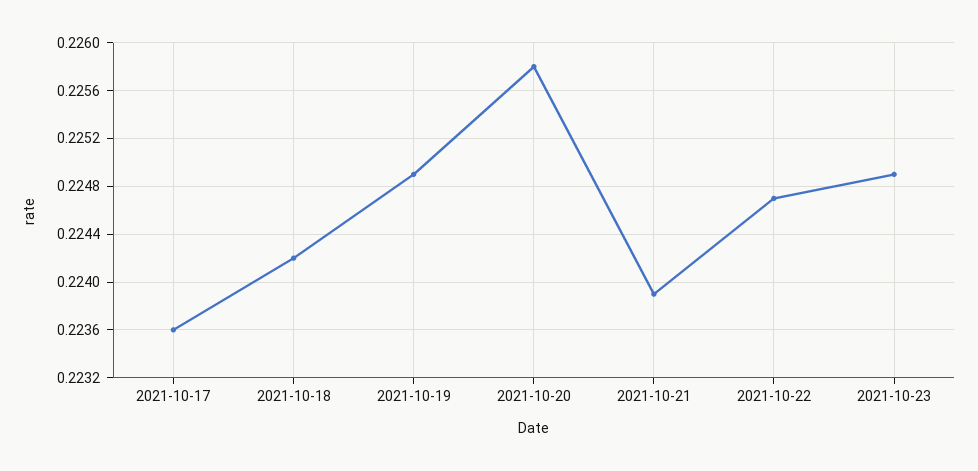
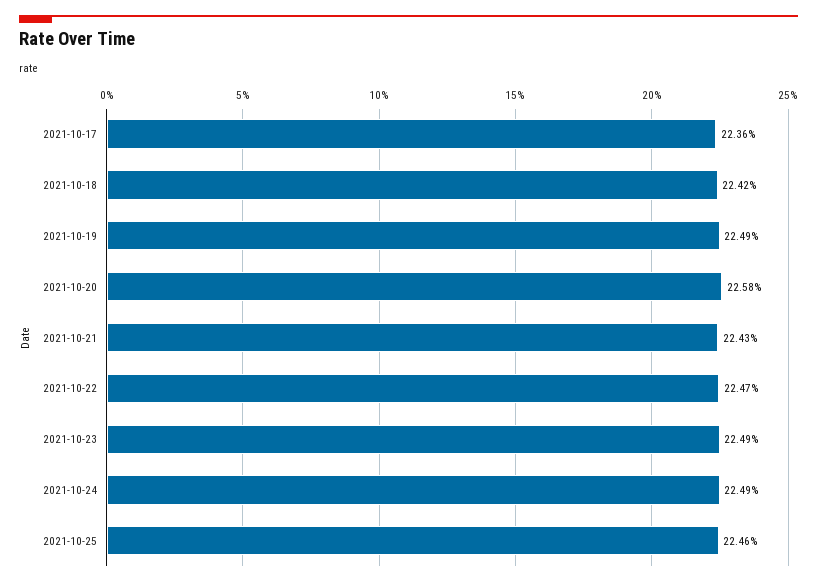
2021-10-21: 0.2239 -> 0.2243
2021-10-24: none -> 0.2249
2021-10-25: none -> 0.2246

